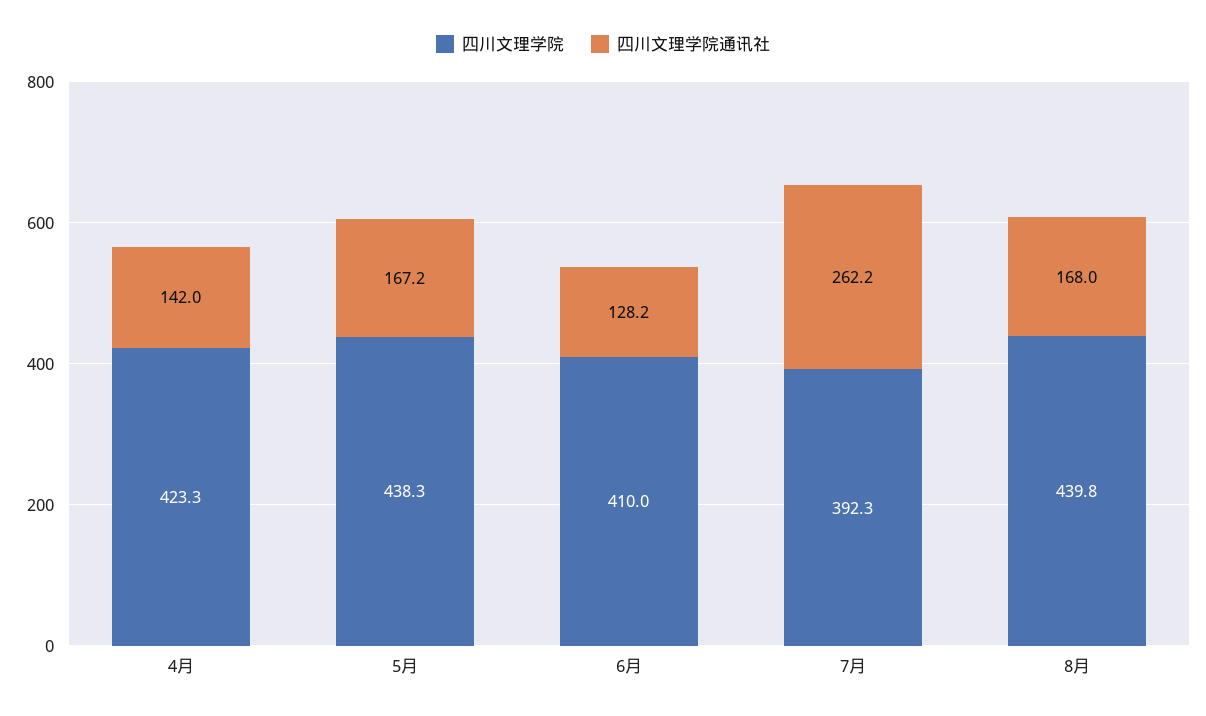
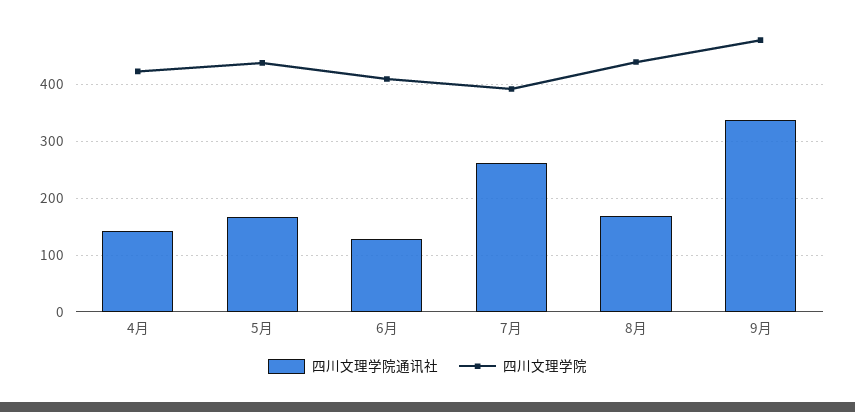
四川文理学院通讯社, 9月: none -> 340
四川文理学院, 9月: none -> 480

